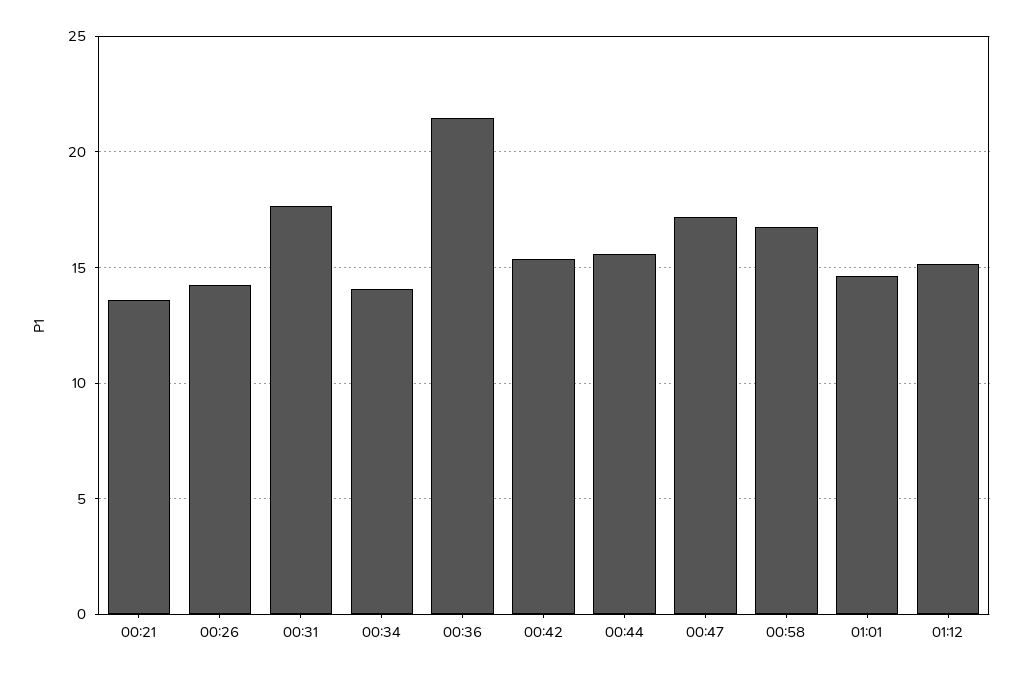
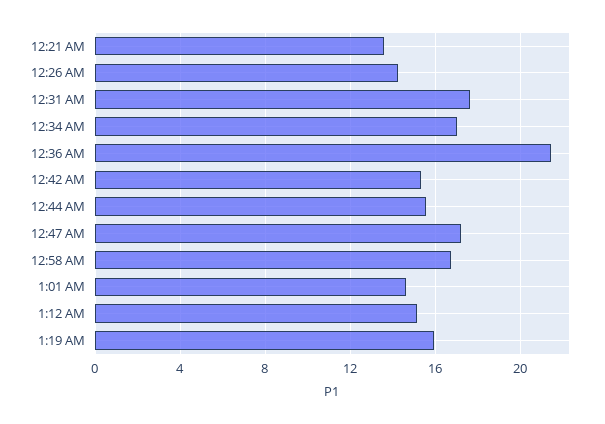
00:34: 14 -> 17
1:19 AM: none -> 16

